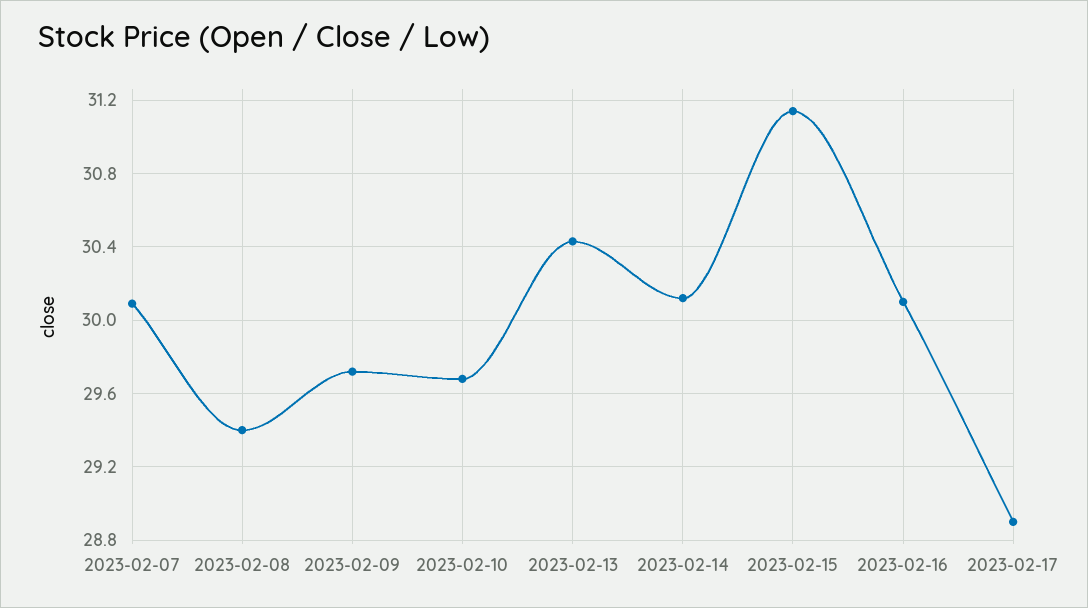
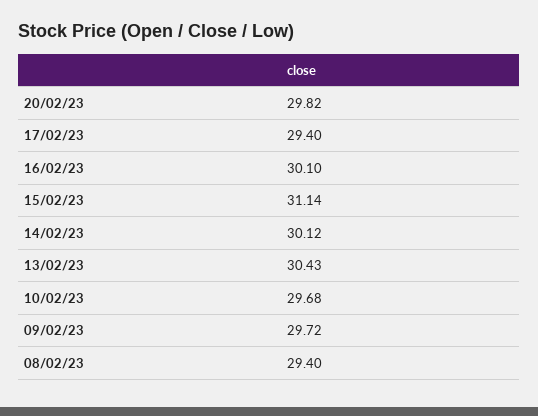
2023-02-07: 30.1 -> none
2023-02-17: 28.9 -> 29.4
20/02/23: none -> 29.82

